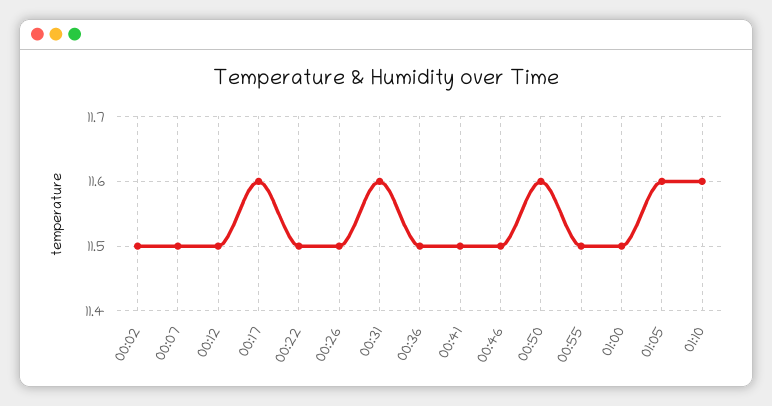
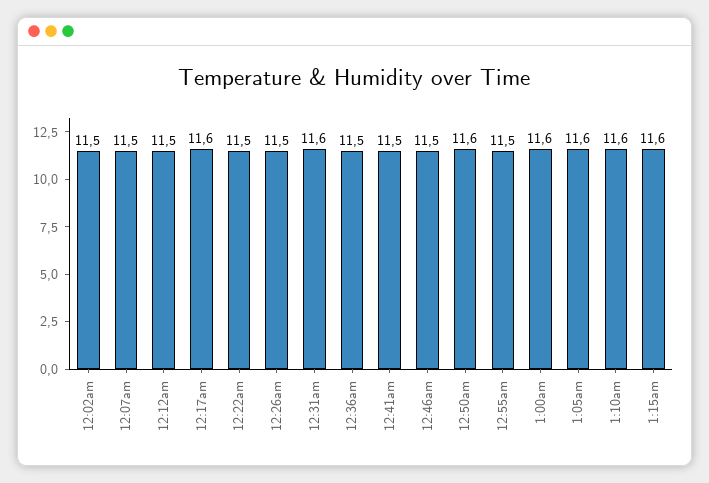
01:00: 11.5 -> 11.6
1:15am: none -> 11.6

